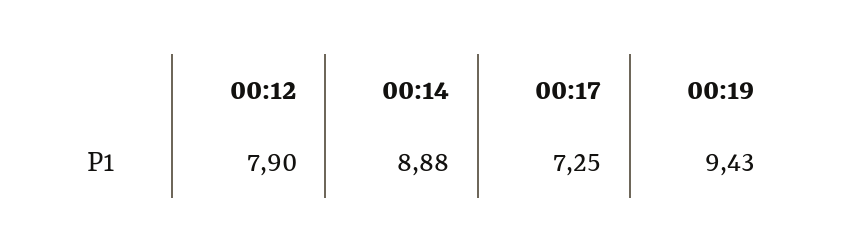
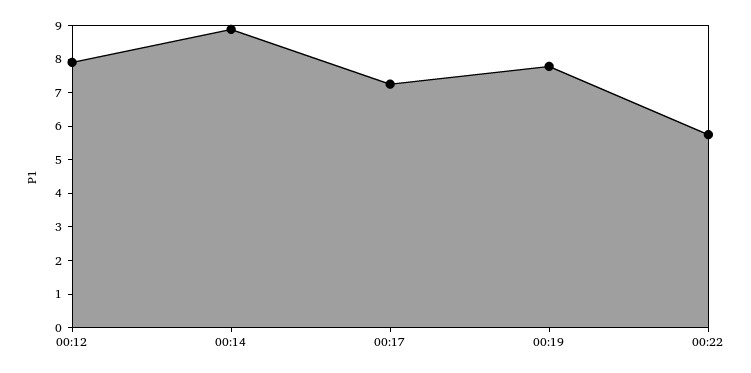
00:19: 9.43 -> 7.75
00:22: none -> 5.75

